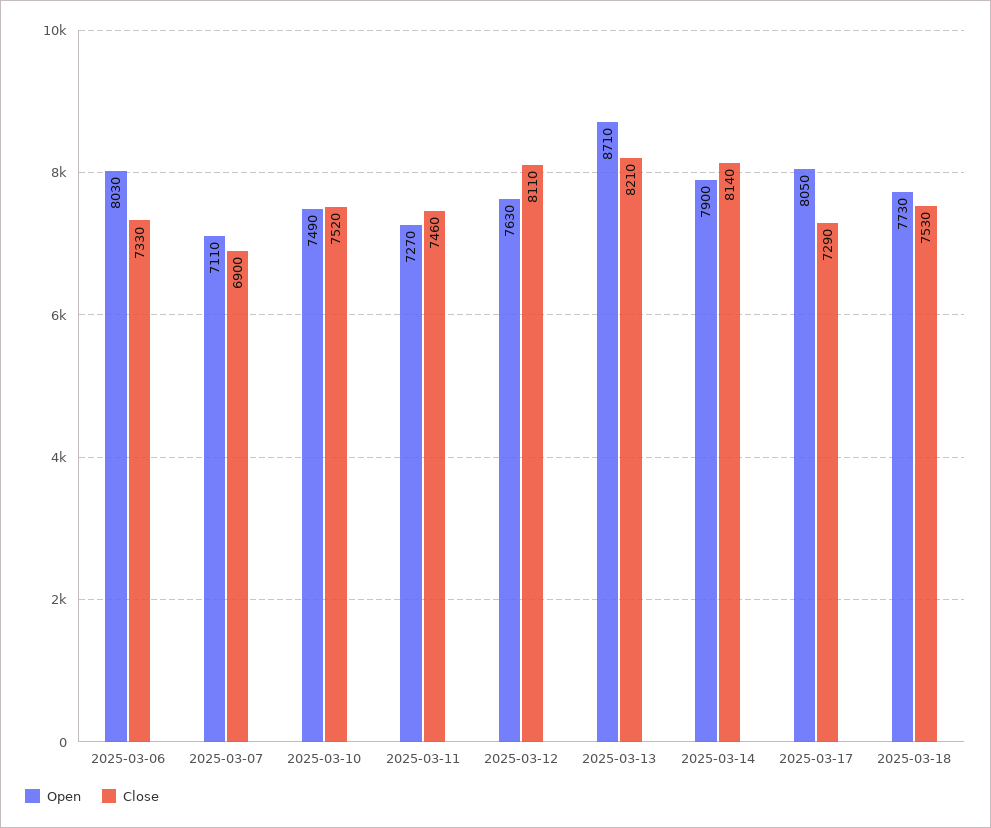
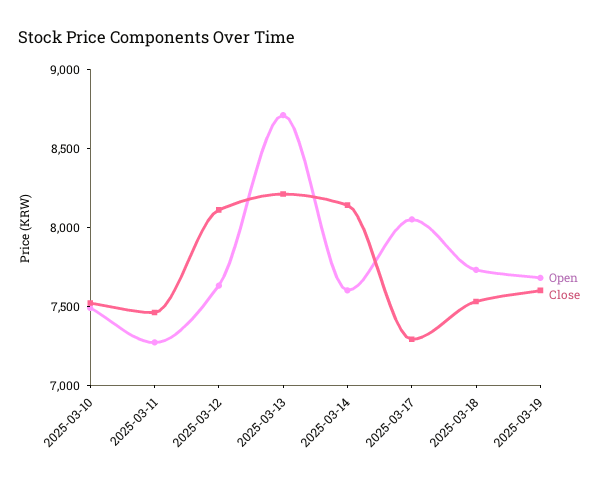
Open, 2025-03-06: 8030 -> none
Close, 2025-03-06: 7330 -> none
Open, 2025-03-07: 7110 -> none
Close, 2025-03-07: 6900 -> none
Open, 2025-03-14: 7900 -> 7600
Open, 2025-03-19: none -> 7700
Close, 2025-03-19: none -> 7600

